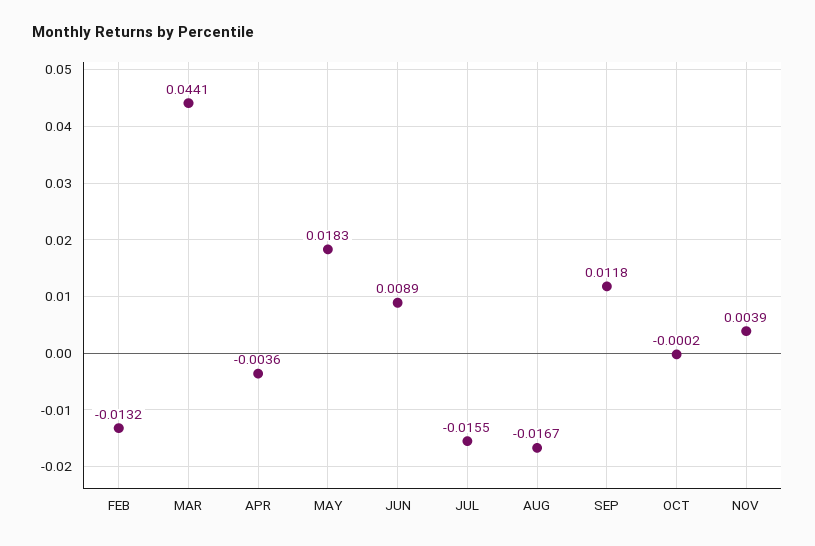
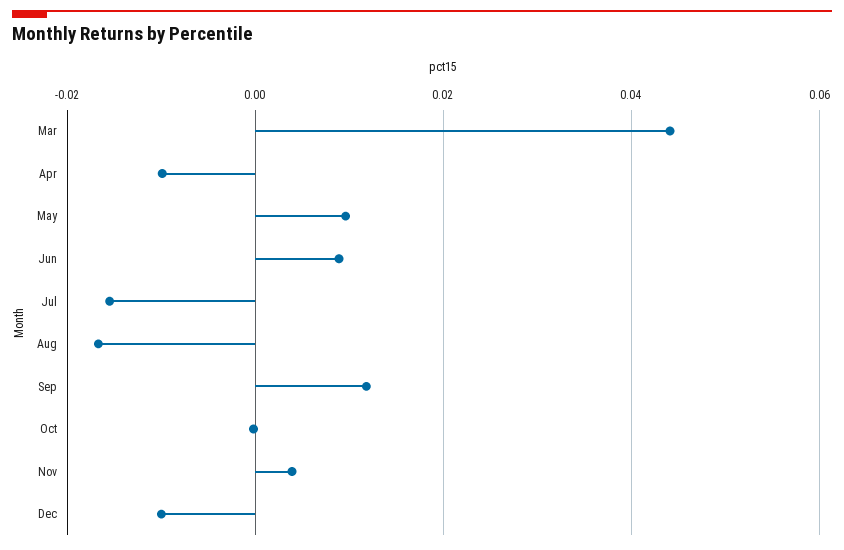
FEB: -0.0132 -> none
APR: -0.0036 -> -0.01
MAY: 0.0183 -> 0.01
Dec: none -> -0.01

